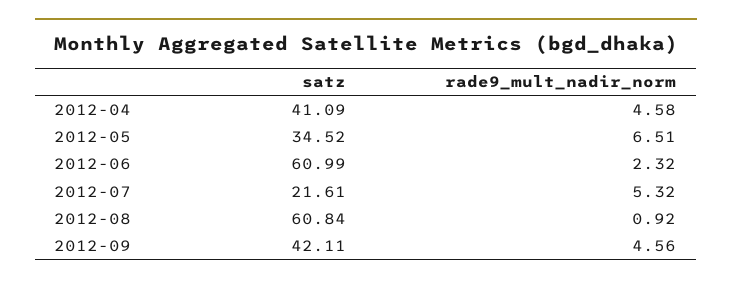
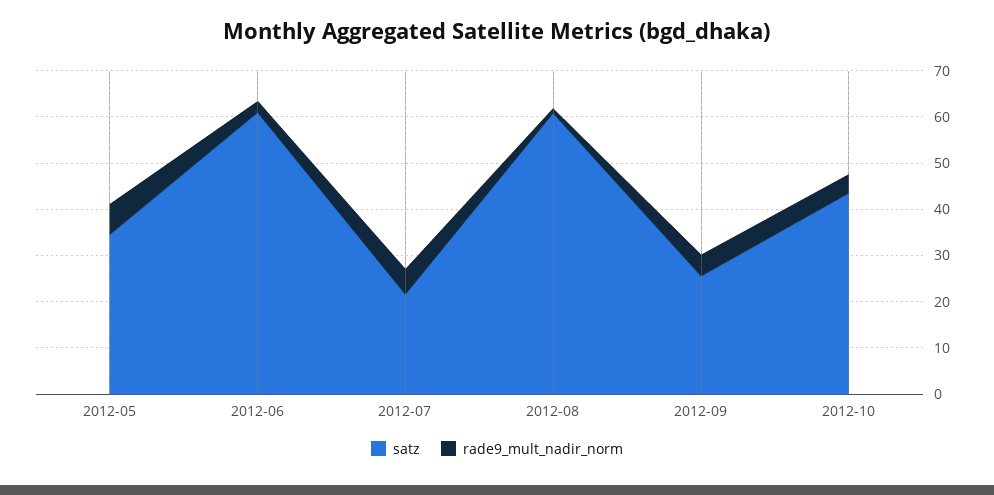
satz, 2012-04: 41.09 -> none
rade9_mult_nadir_norm, 2012-04: 4.58 -> none
satz, 2012-09: 42.11 -> 26
satz, 2012-10: none -> 44
rade9_mult_nadir_norm, 2012-10: none -> 4

